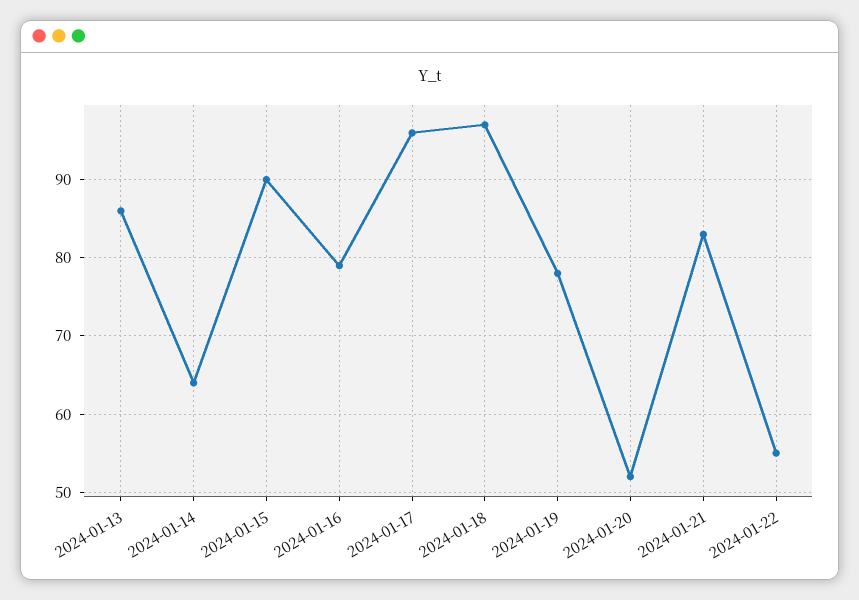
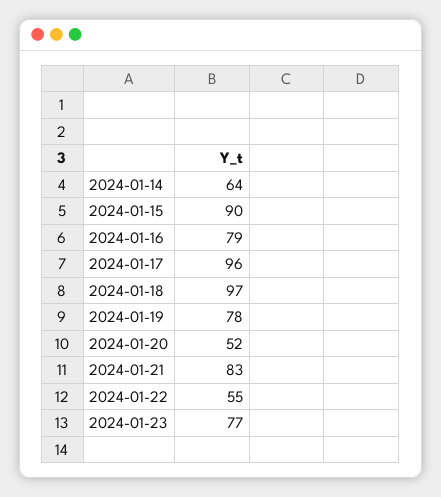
2024-01-13: 86 -> none
2024-01-23: none -> 77

